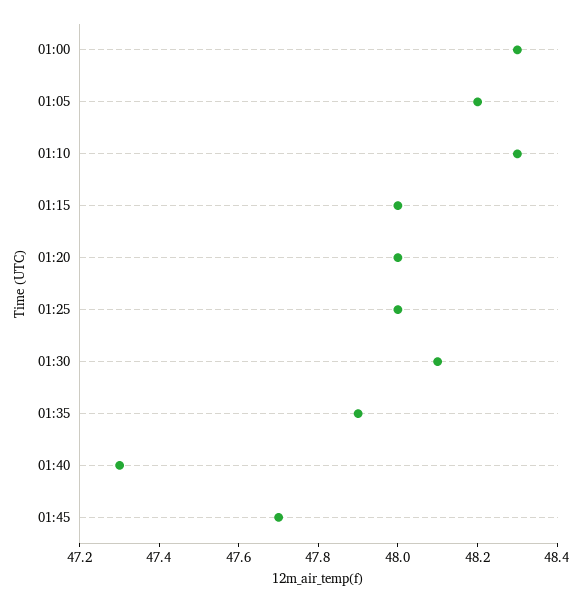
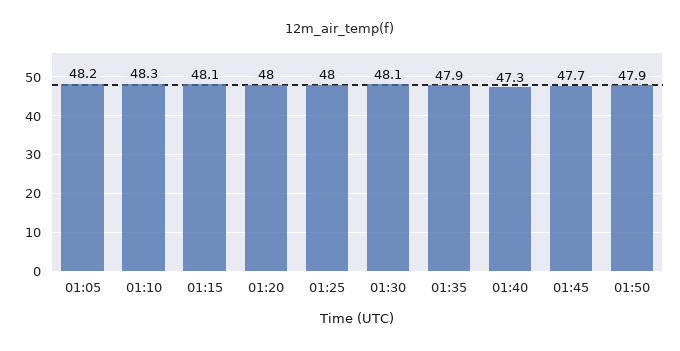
01:00: 48.3 -> none
01:15: 48 -> 48.1
01:50: none -> 47.9

